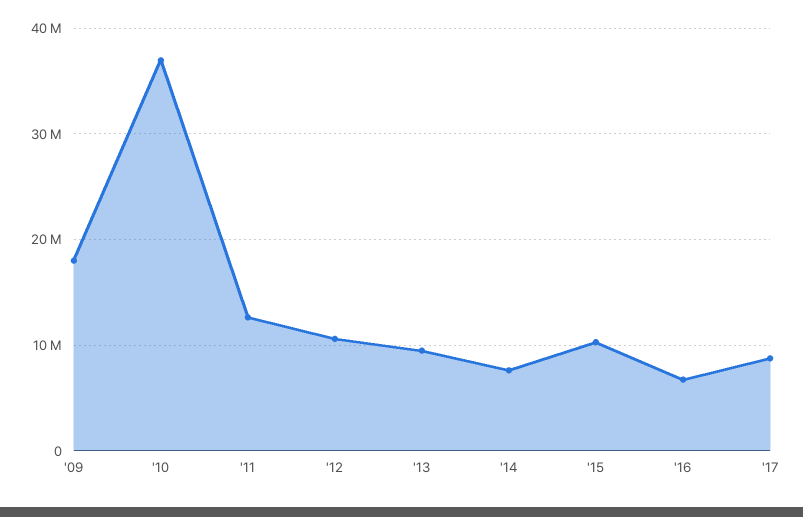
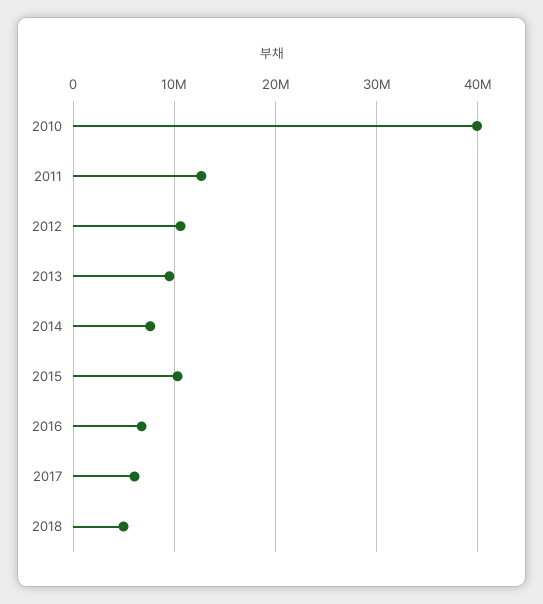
'09: 18000000 -> none
'10: 37000000 -> 40000000
'17: 9000000 -> 6000000
2018: none -> 5000000

